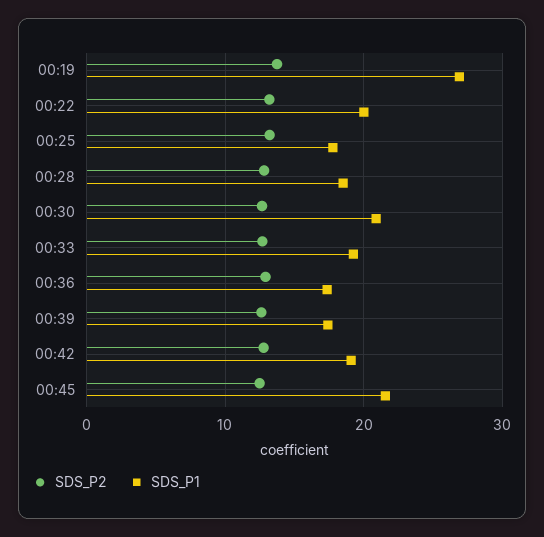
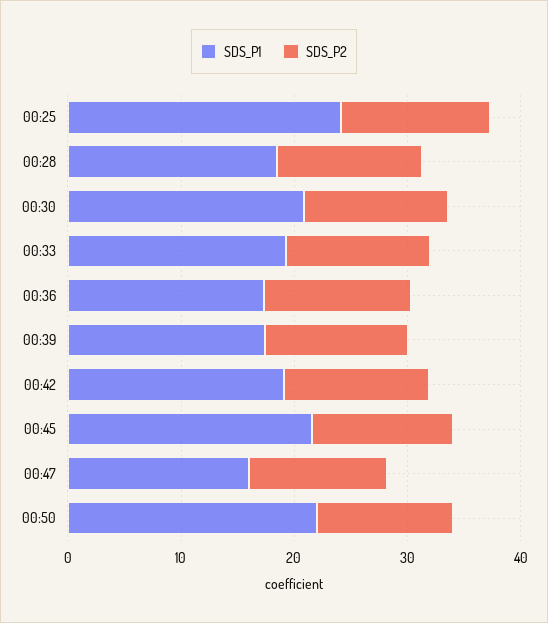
SDS_P2, 00:19: 14 -> none
SDS_P1, 00:19: 27 -> none
SDS_P2, 00:22: 13 -> none
SDS_P1, 00:22: 20 -> none
SDS_P1, 00:25: 18 -> 24
SDS_P1, 00:47: none -> 16
SDS_P2, 00:47: none -> 12
SDS_P1, 00:50: none -> 22
SDS_P2, 00:50: none -> 12

